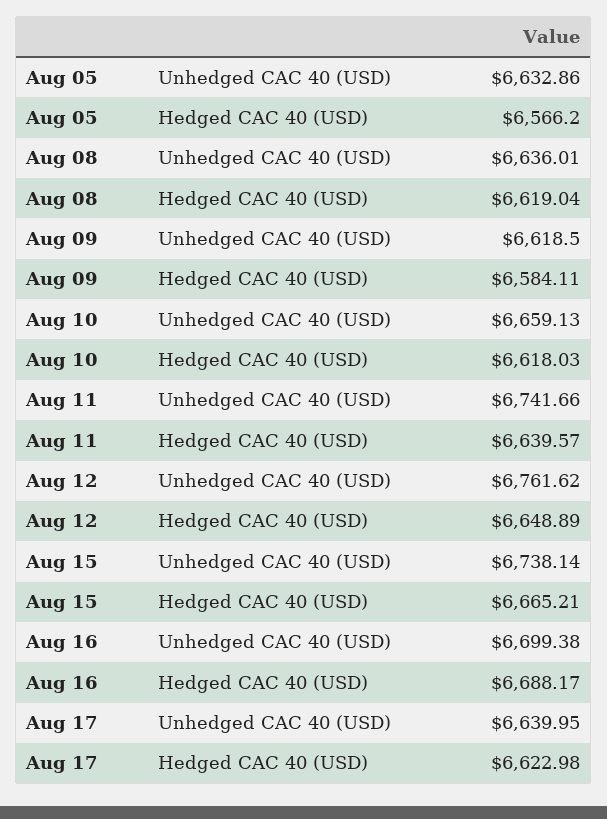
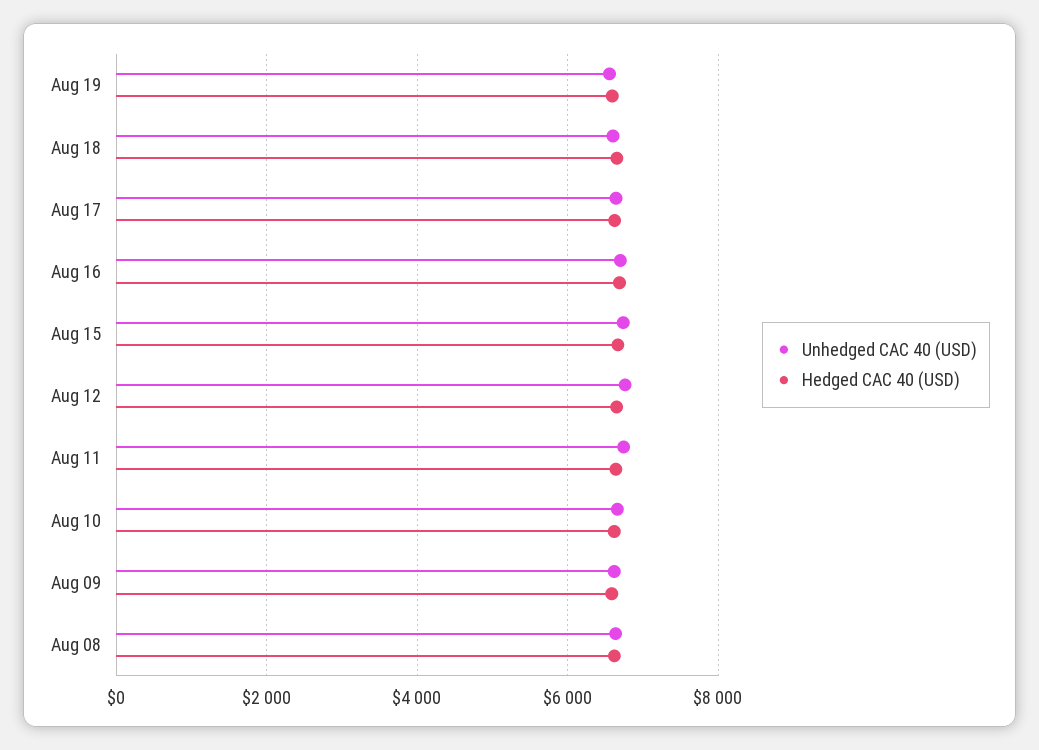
Unhedged CAC 40 (USD), Aug 05: 6632.86 -> none
Hedged CAC 40 (USD), Aug 05: 6566.2 -> none
Unhedged CAC 40 (USD), Aug 19: none -> 6600
Hedged CAC 40 (USD), Aug 19: none -> 6600
Unhedged CAC 40 (USD), Aug 18: none -> 6600
Hedged CAC 40 (USD), Aug 18: none -> 6600

